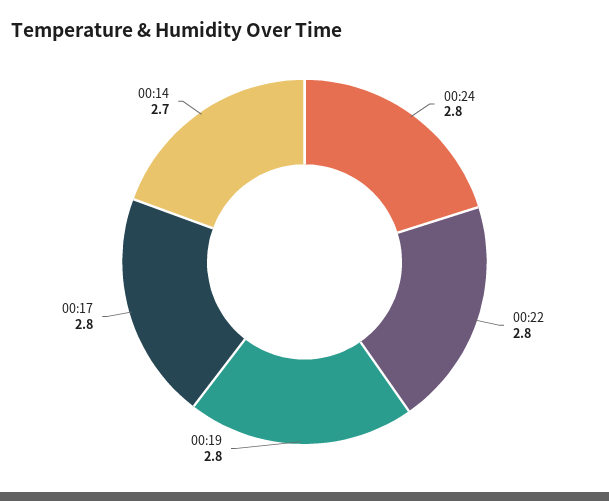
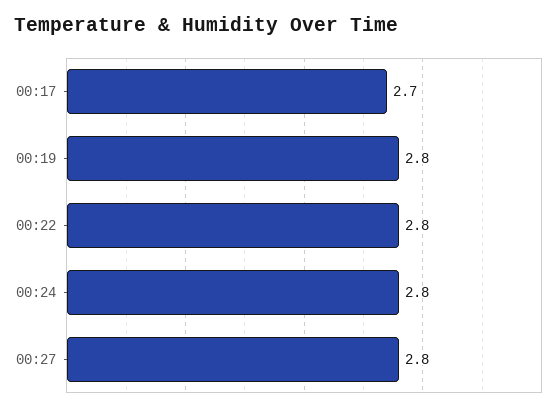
00:17: 2.8 -> 2.7
00:14: 2.7 -> none
00:27: none -> 2.8

